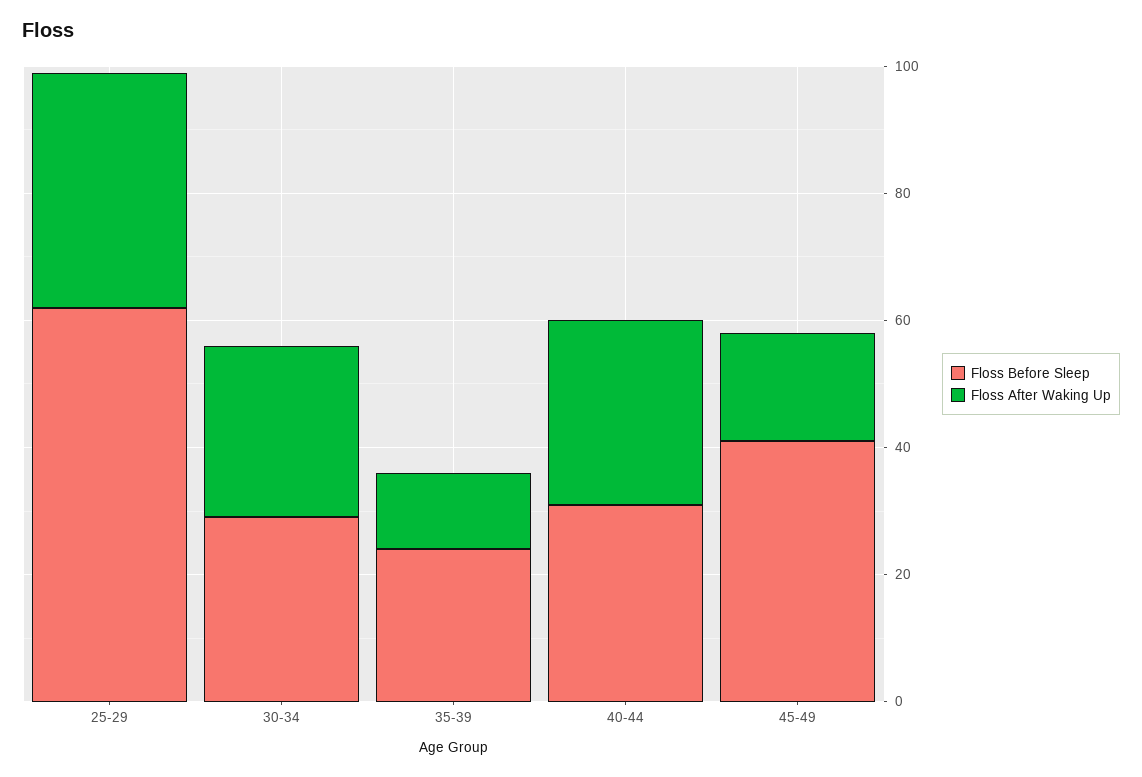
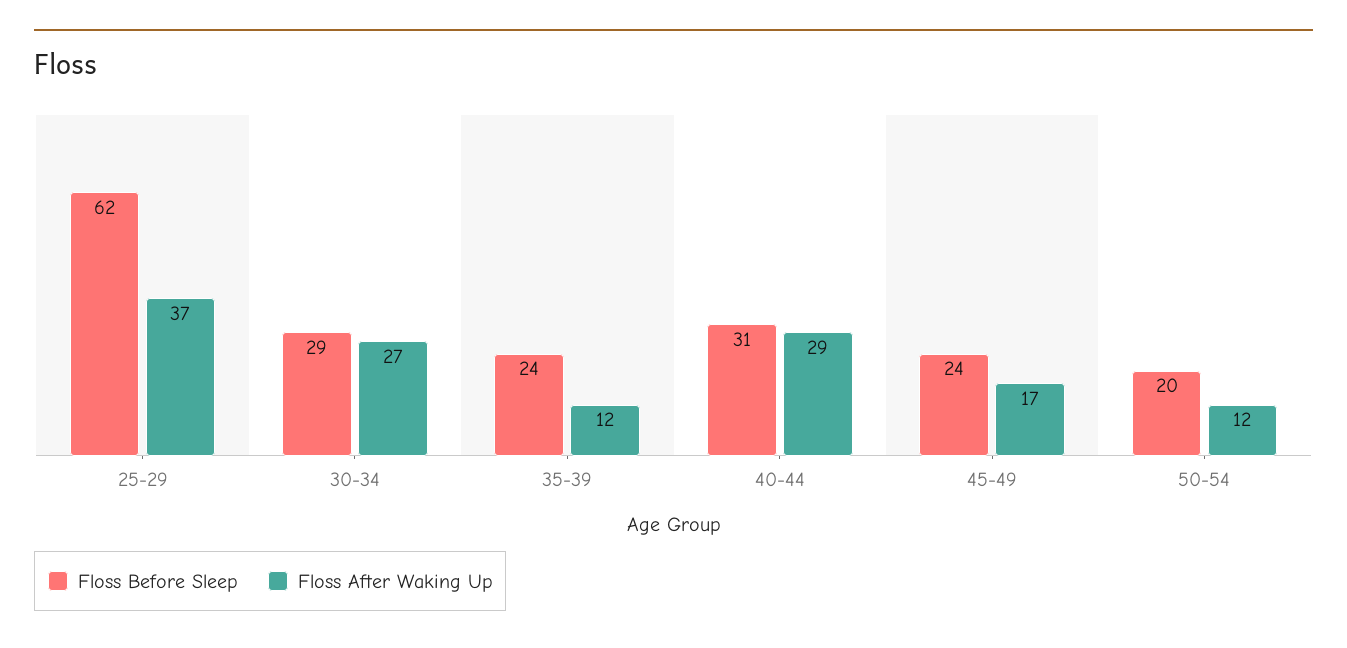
Floss Before Sleep, 45-49: 40 -> 24
Floss Before Sleep, 50-54: none -> 20
Floss After Waking Up, 50-54: none -> 12

